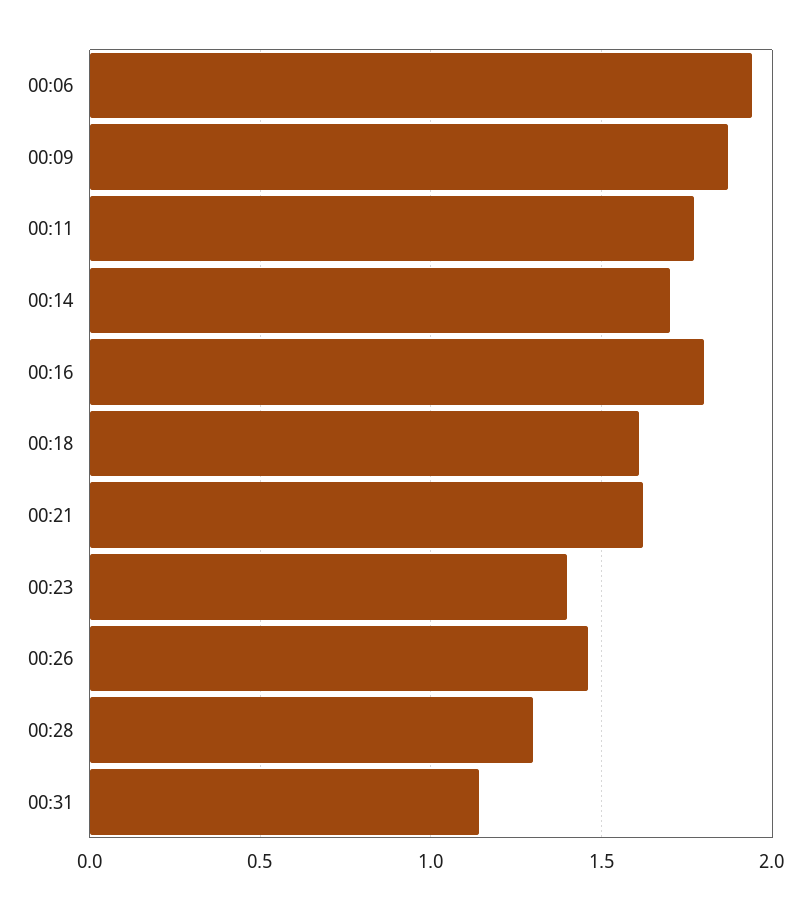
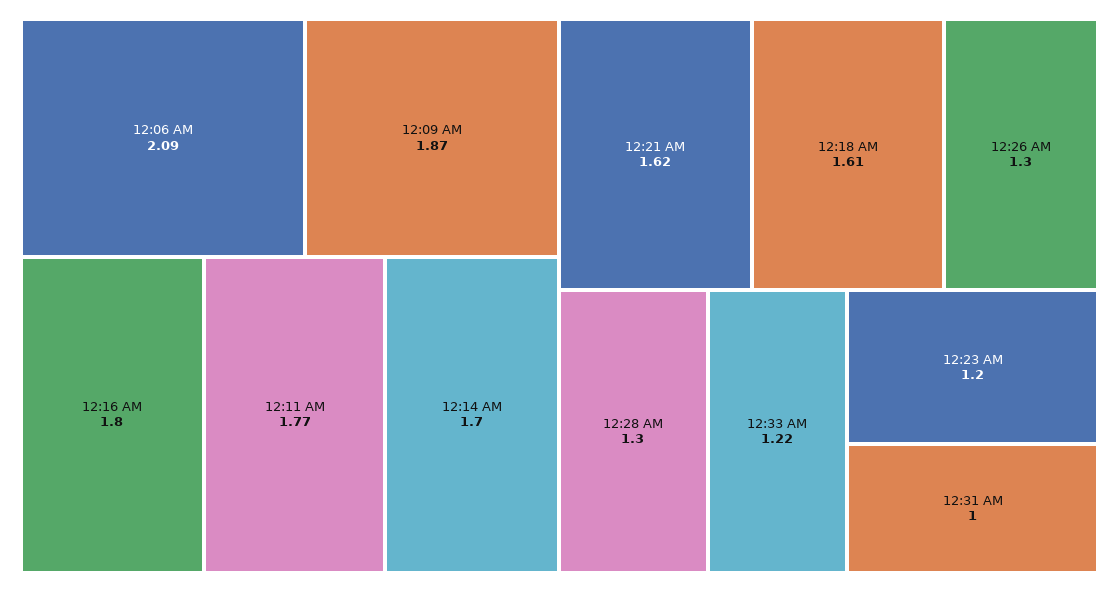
00:06: 1.95 -> 2.09
00:23: 1.4 -> 1.2
00:26: 1.45 -> 1.3
00:31: 1.15 -> 1
12:33 AM: none -> 1.22

